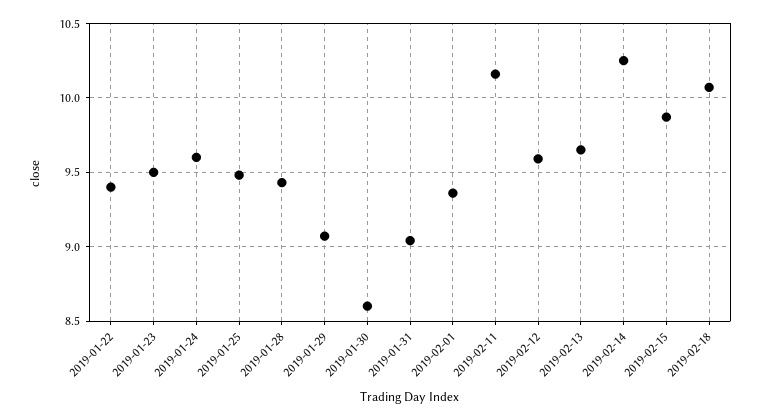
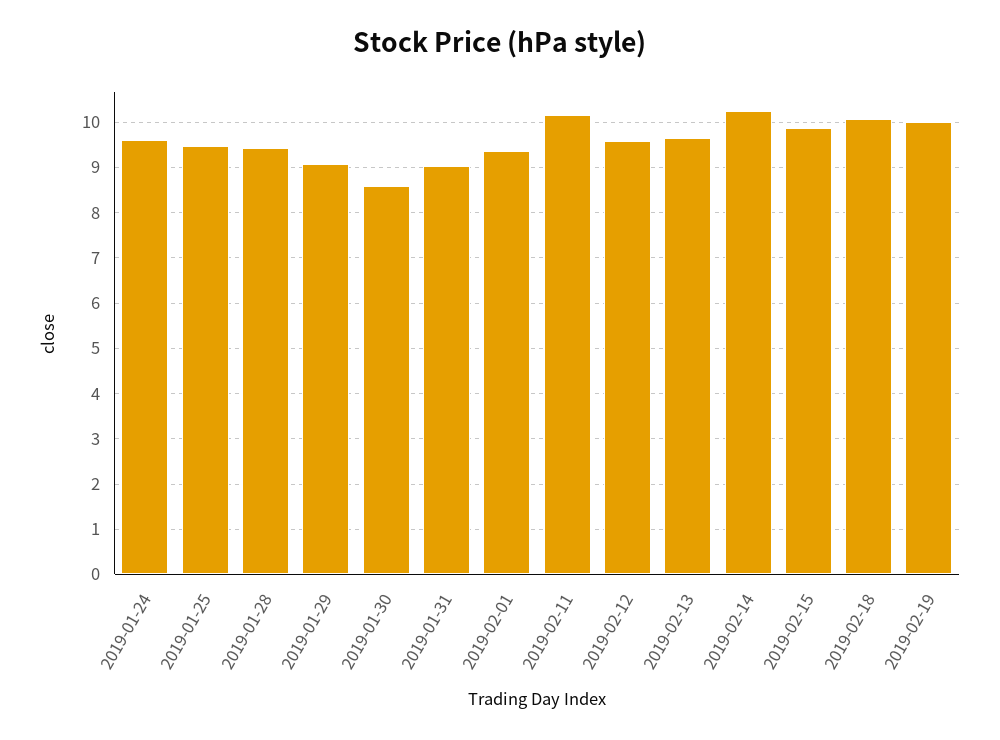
2019-01-22: 9.4 -> none
2019-01-23: 9.5 -> none
2019-02-19: none -> 10

